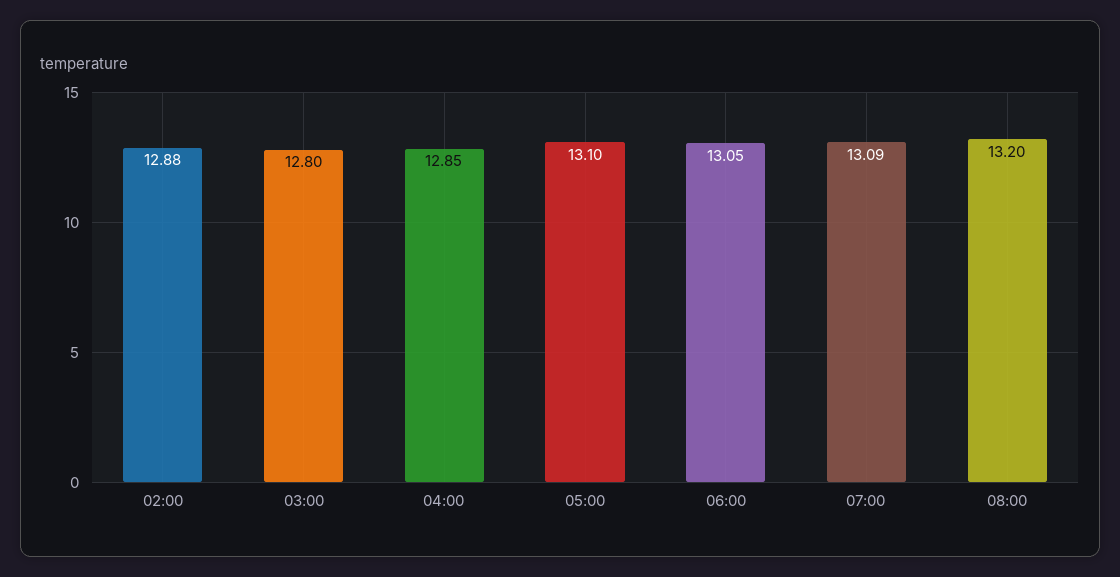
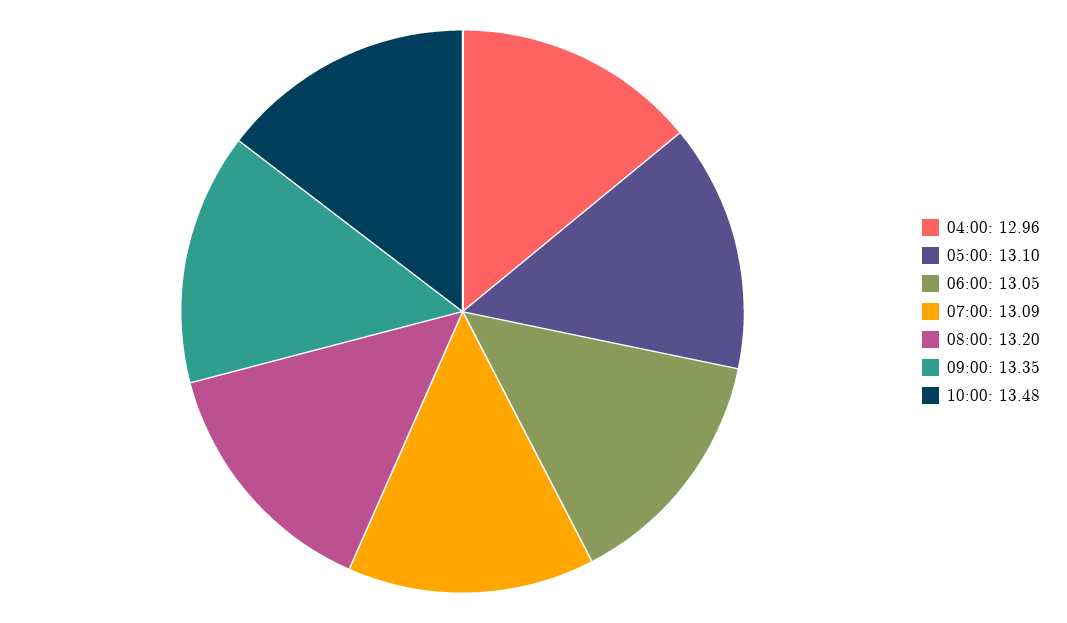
02:00: 12.88 -> none
03:00: 12.8 -> none
04:00: 12.85 -> 12.96
09:00: none -> 13.35
10:00: none -> 13.48

